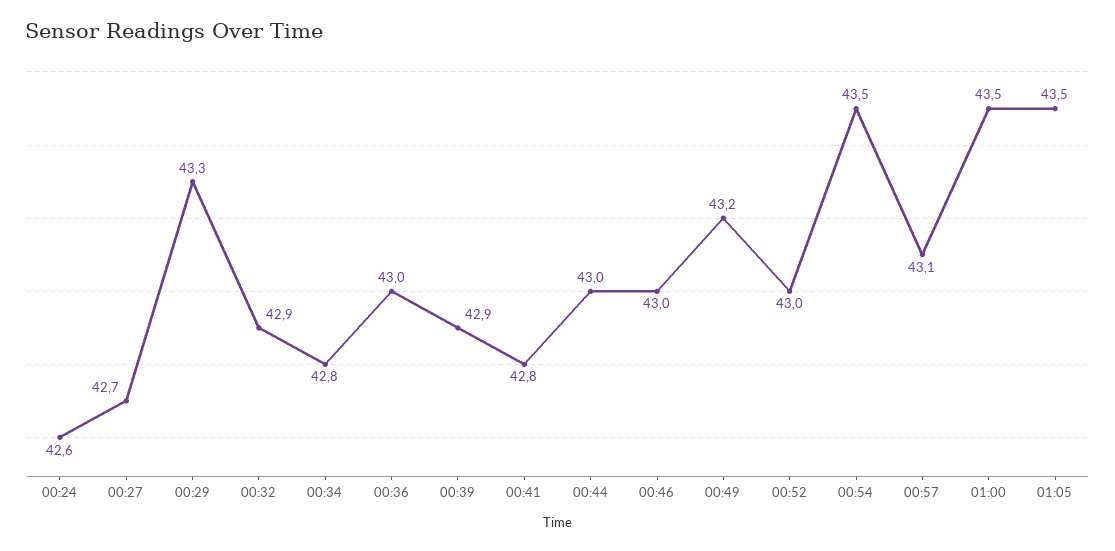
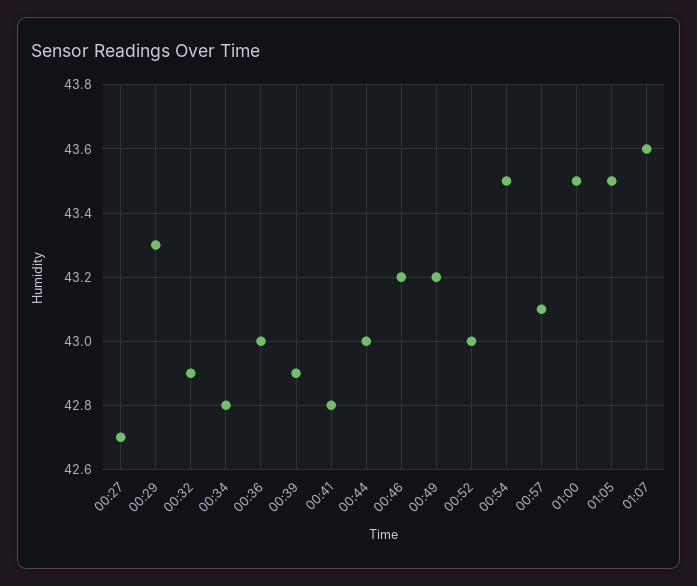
00:24: 42.6 -> none
00:46: 43 -> 43.2
01:07: none -> 43.6

